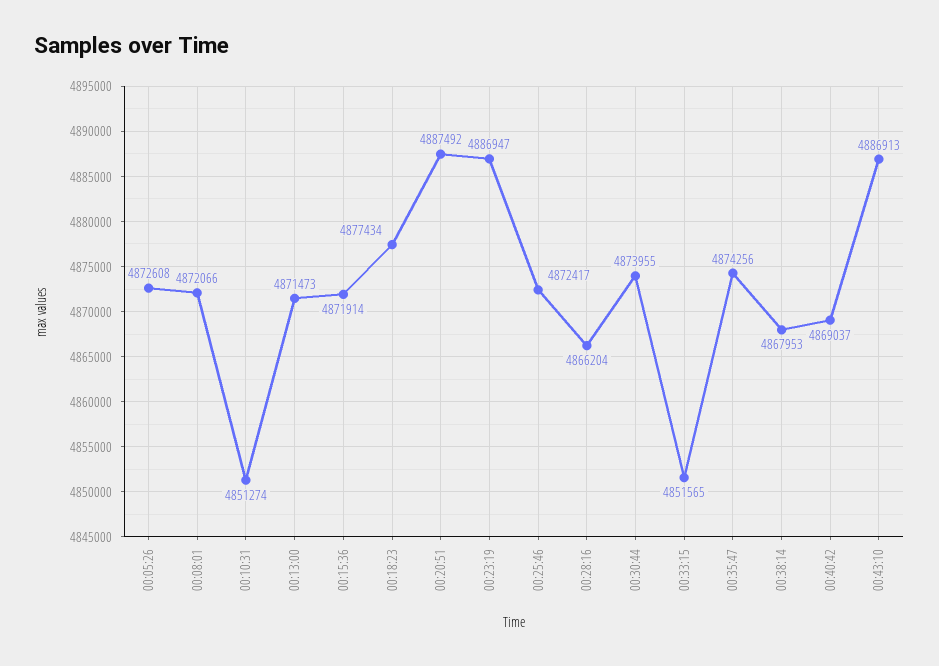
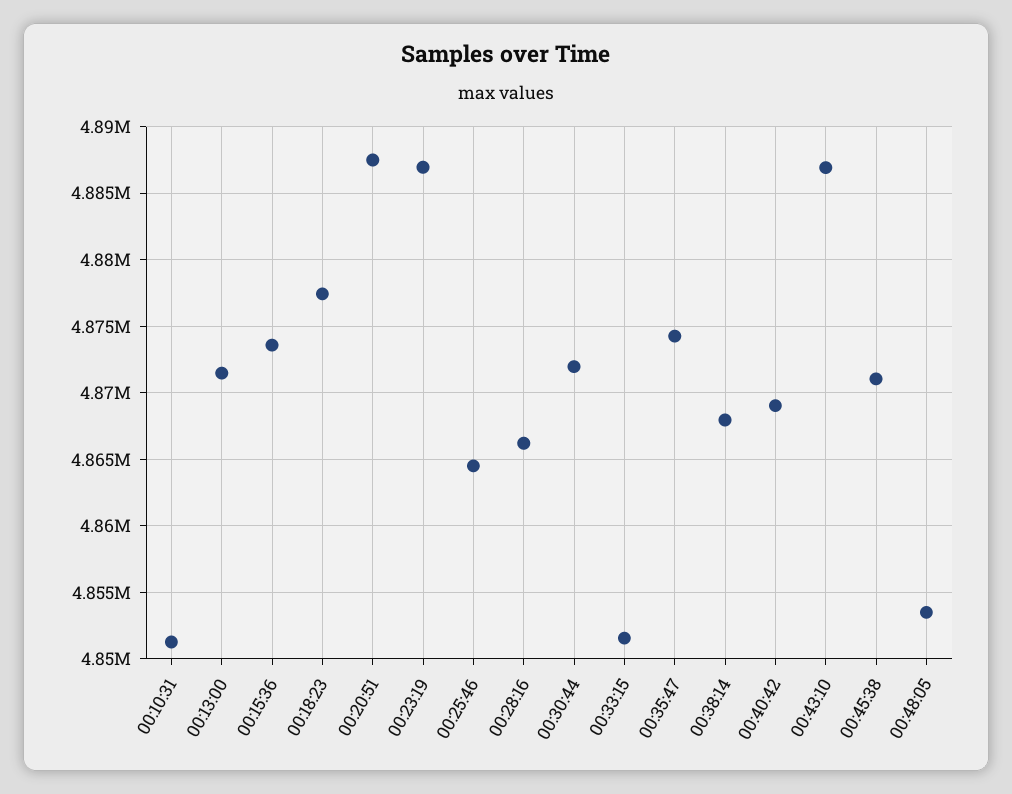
00:05:26: 4872608 -> none
00:08:01: 4872066 -> none
00:15:36: 4871914 -> 4873500
00:25:46: 4872417 -> 4864500
00:30:44: 4873955 -> 4872000
00:45:38: none -> 4871000
00:48:05: none -> 4853500

